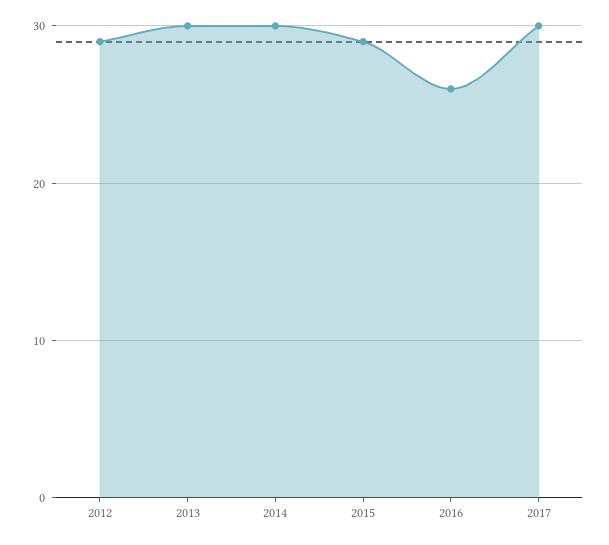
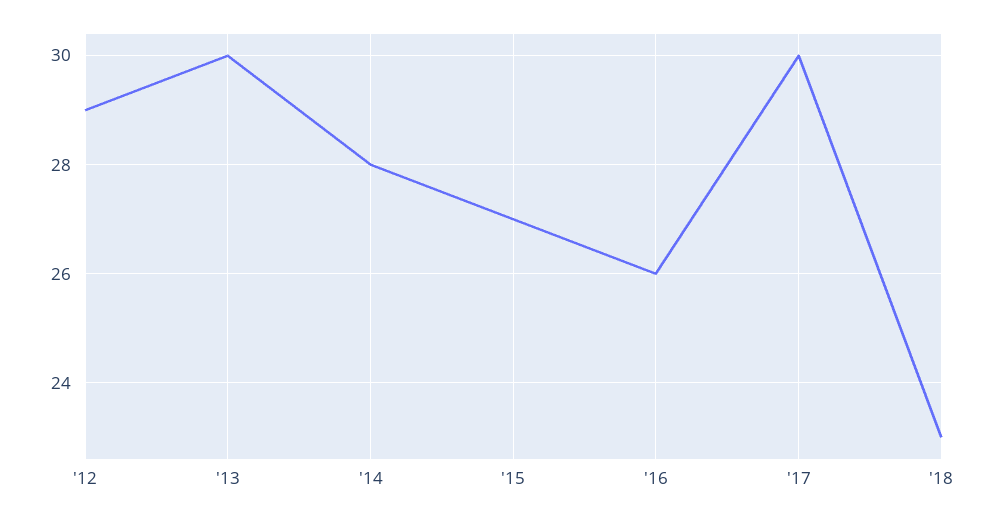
2014: 30 -> 28
2015: 29 -> 27
'18: none -> 23

